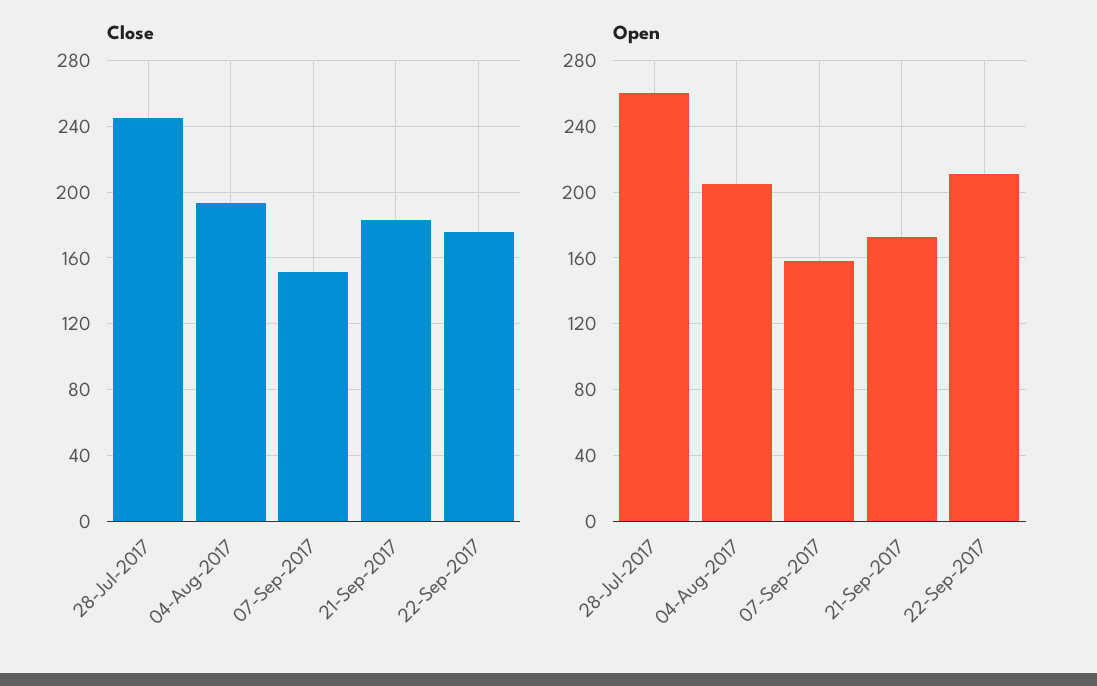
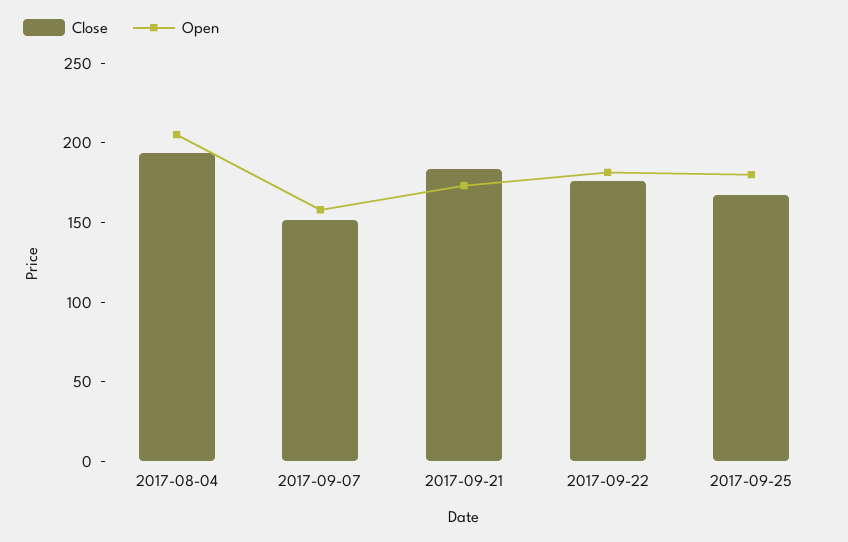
Close, 28-Jul-2017: 245 -> none
Open, 28-Jul-2017: 260 -> none
Open, 22-Sep-2017: 210 -> 180
Close, 2017-09-25: none -> 170
Open, 2017-09-25: none -> 180

